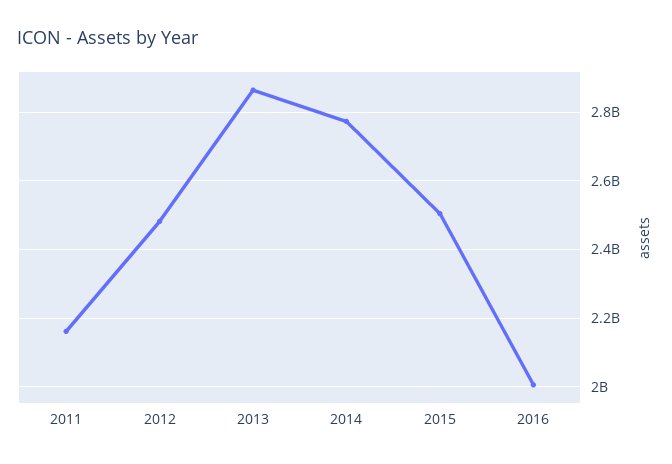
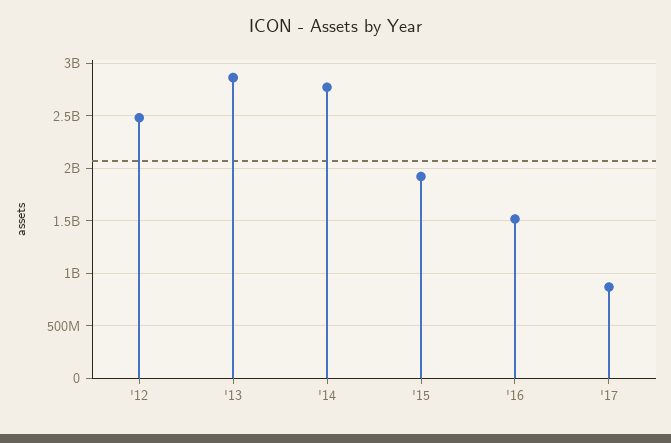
2011: 2160000000 -> none
2015: 2500000000 -> 1900000000
2016: 2000000000 -> 1500000000
'17: none -> 900000000

